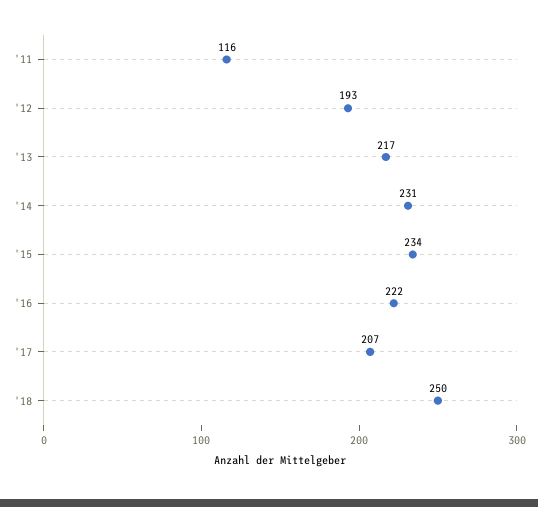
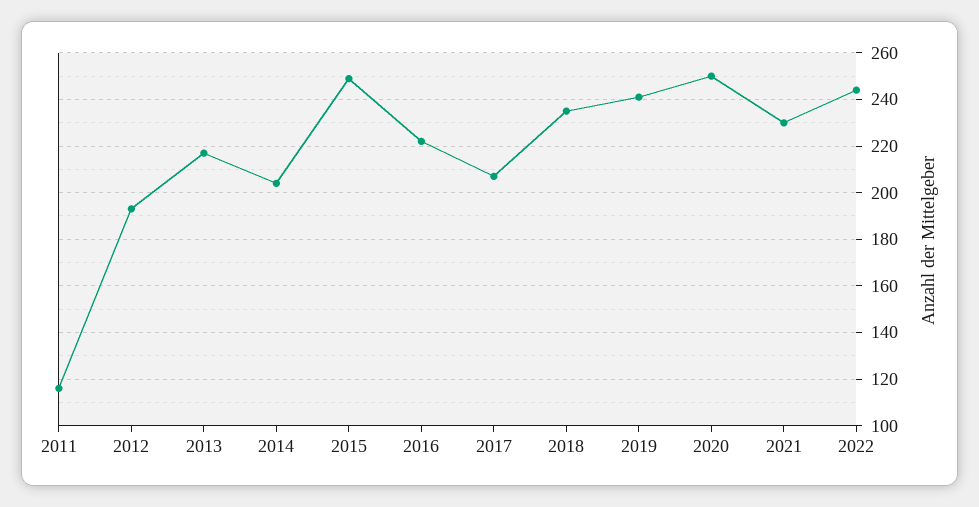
'14: 231 -> 205
'15: 234 -> 250
'18: 250 -> 235
2019: none -> 240
2020: none -> 250
2021: none -> 230
2022: none -> 245

